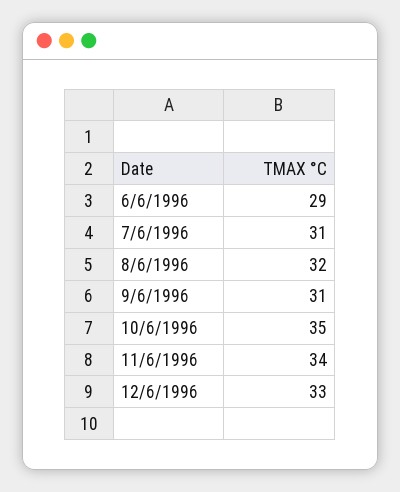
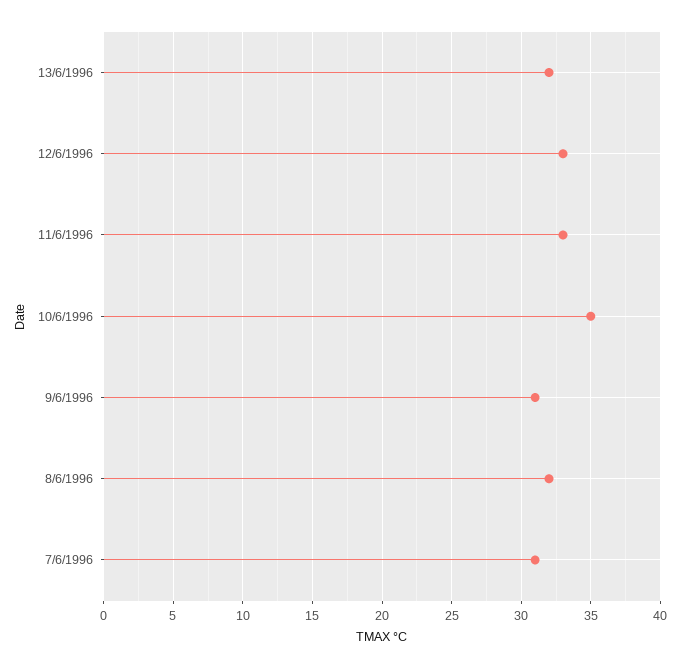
6/6/1996: 29 -> none
11/6/1996: 34 -> 33
13/6/1996: none -> 32

